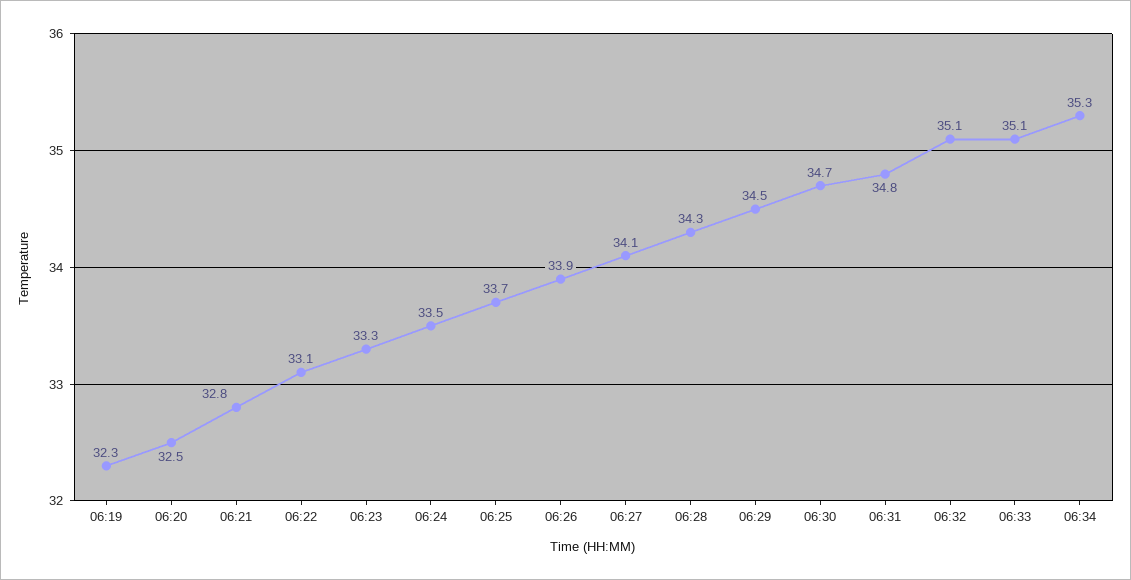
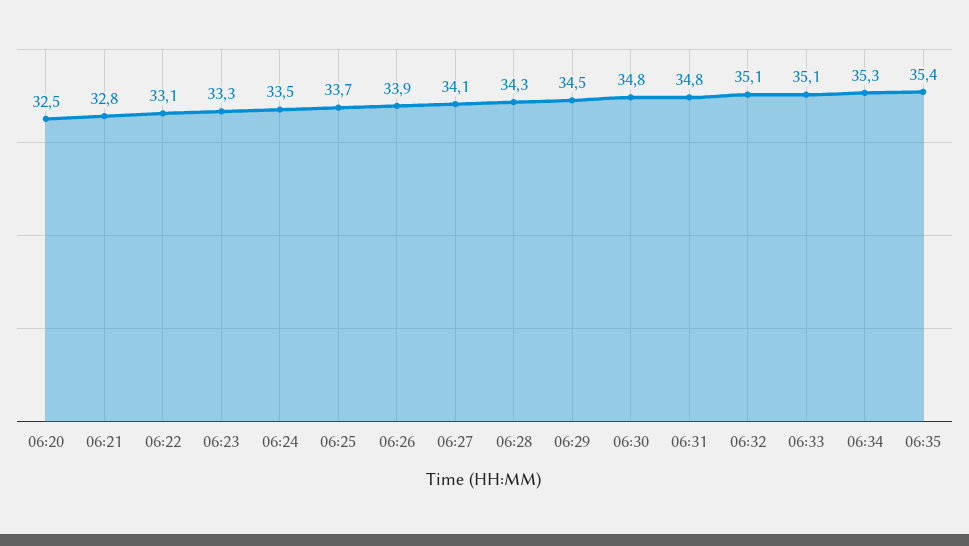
06:19: 32.3 -> none
06:30: 34.7 -> 34.8
06:35: none -> 35.4

